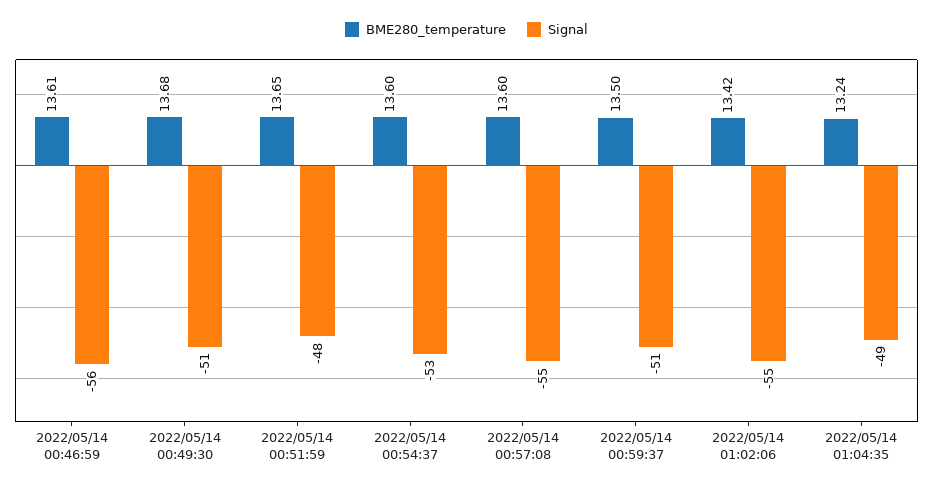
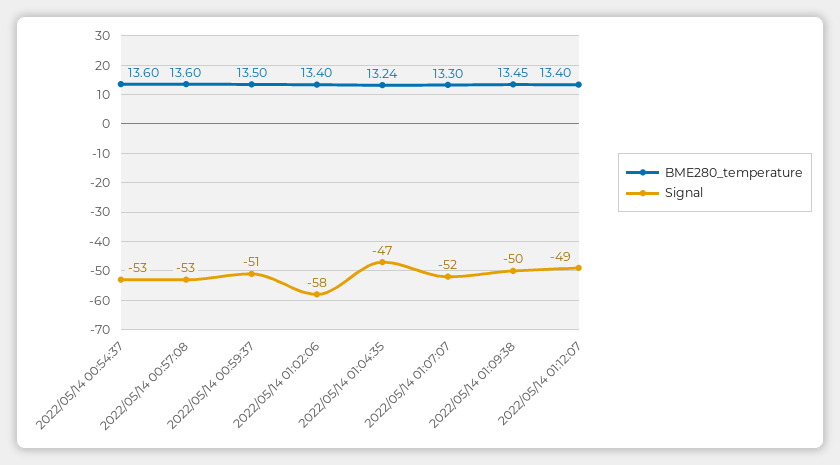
BME280_temperature, 2022/05/14 00:46:59: 13.61 -> none
Signal, 2022/05/14 00:46:59: -56 -> none
BME280_temperature, 2022/05/14 00:49:30: 13.68 -> none
Signal, 2022/05/14 00:49:30: -51 -> none
BME280_temperature, 2022/05/14 00:51:59: 13.65 -> none
Signal, 2022/05/14 00:51:59: -48 -> none
Signal, 2022/05/14 00:57:08: -55 -> -53
BME280_temperature, 2022/05/14 01:02:06: 13.42 -> 13.4
Signal, 2022/05/14 01:02:06: -55 -> -58
Signal, 2022/05/14 01:04:35: -49 -> -47
BME280_temperature, 2022/05/14 01:07:07: none -> 13.3
Signal, 2022/05/14 01:07:07: none -> -52
BME280_temperature, 2022/05/14 01:09:38: none -> 13.45
Signal, 2022/05/14 01:09:38: none -> -50
BME280_temperature, 2022/05/14 01:12:07: none -> 13.4
Signal, 2022/05/14 01:12:07: none -> -49

